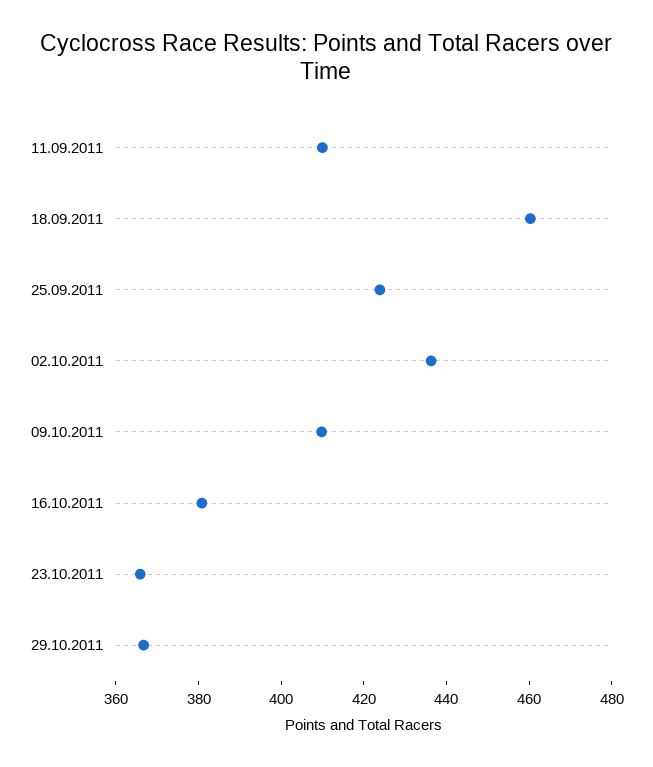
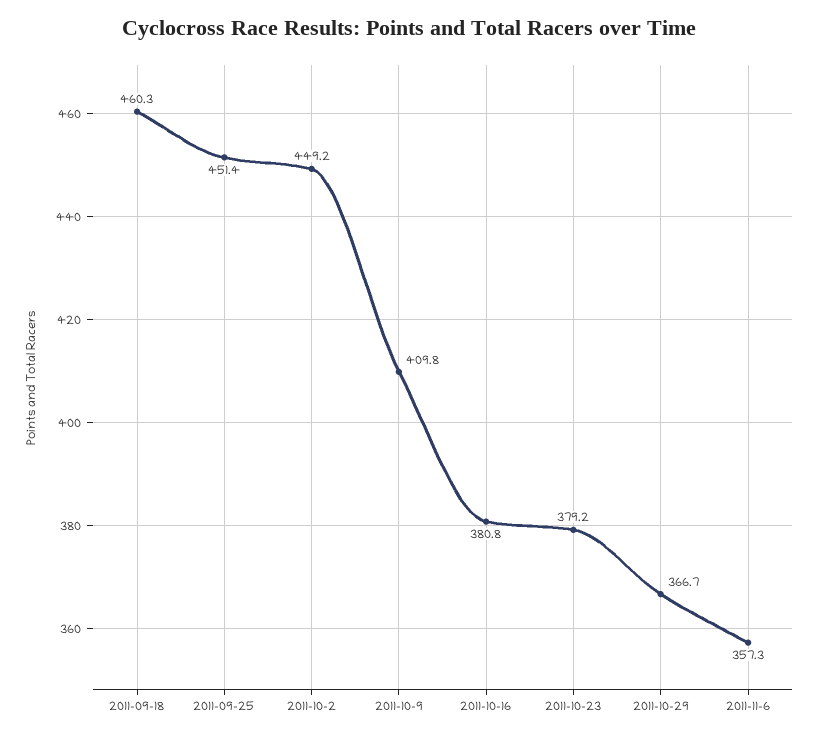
11.09.2011: 410 -> none
25.09.2011: 425 -> 451.4
02.10.2011: 435 -> 449.2
23.10.2011: 365 -> 379.2
2011-11-6: none -> 357.3

